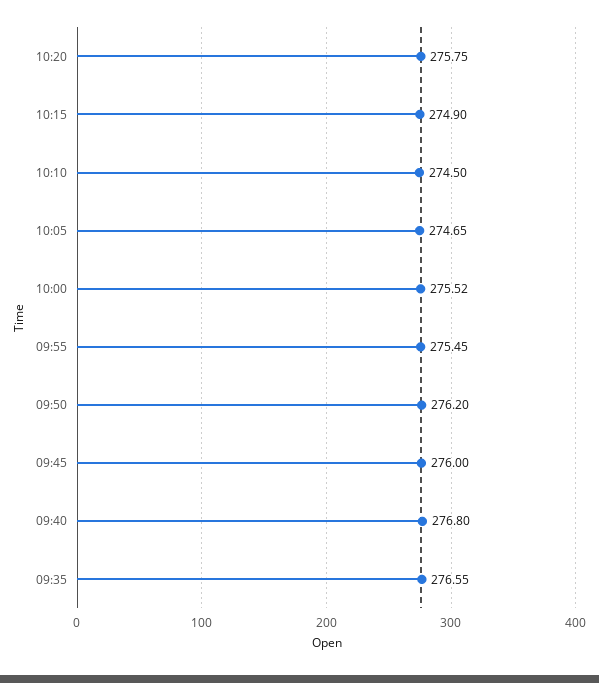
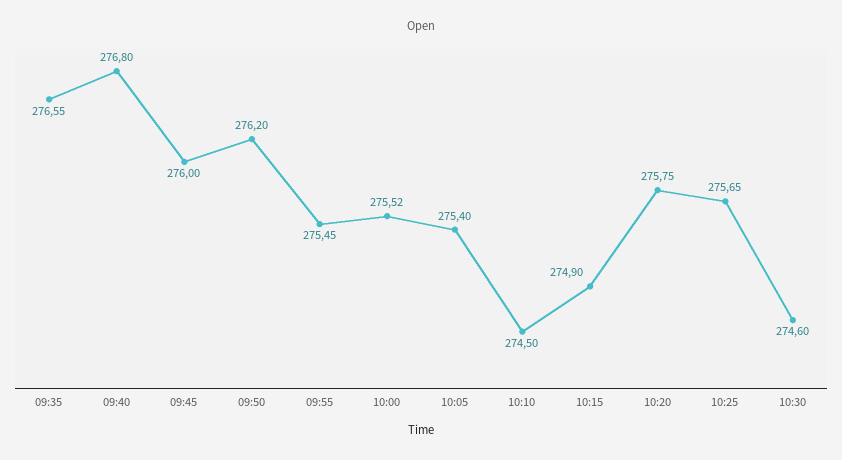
10:05: 274.65 -> 275.4
10:25: none -> 275.65
10:30: none -> 274.6

